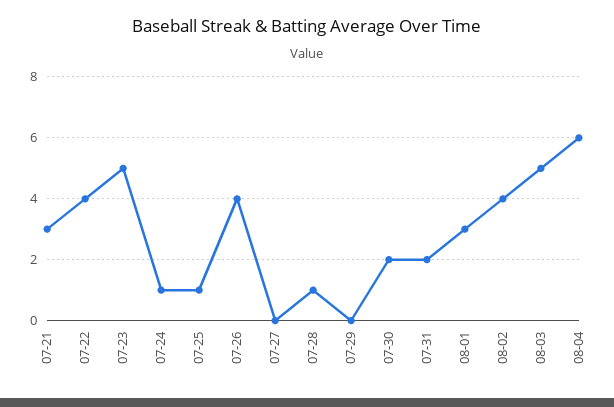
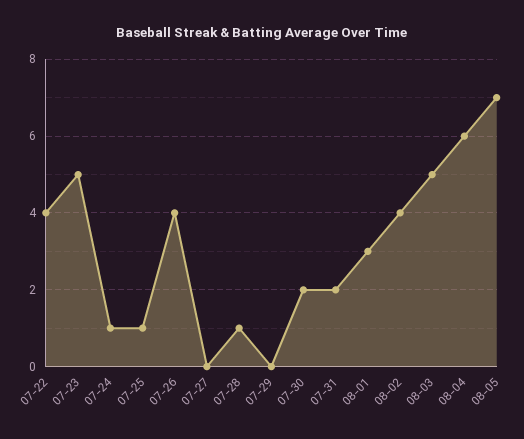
07-21: 3 -> none
08-05: none -> 7

